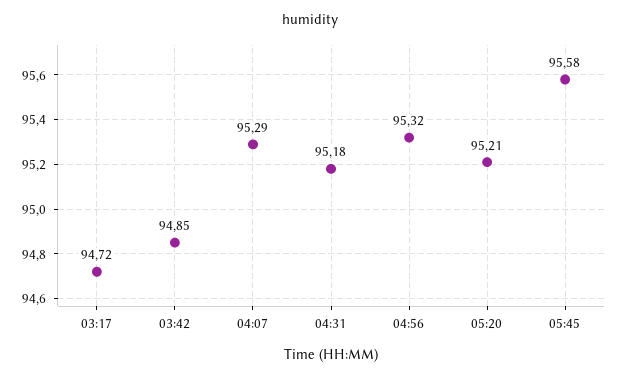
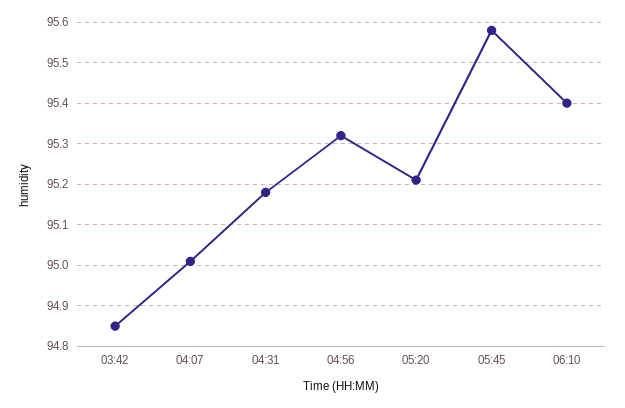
03:17: 94.72 -> none
04:07: 95.29 -> 95
06:10: none -> 95.4

